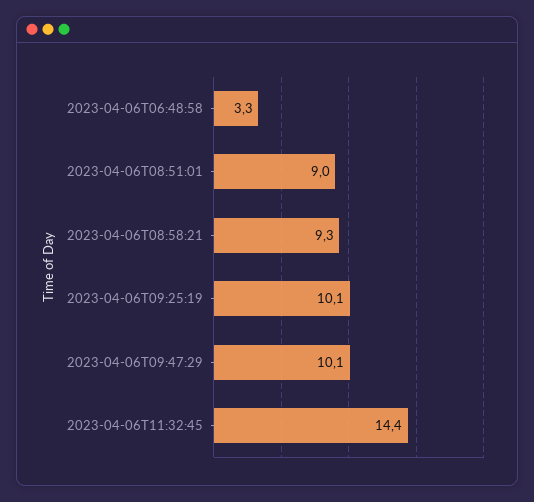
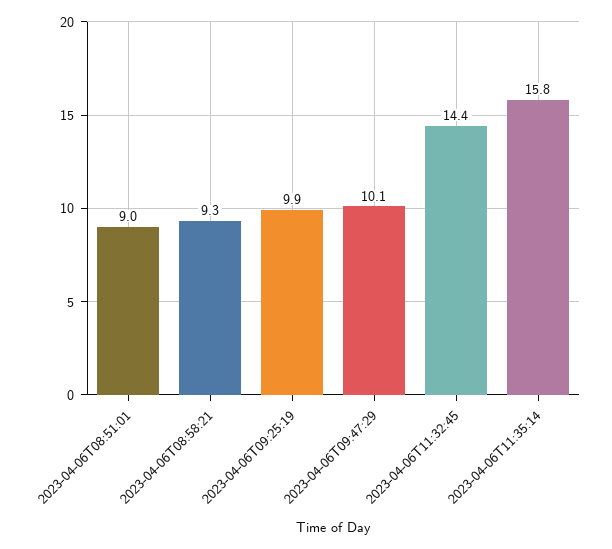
2023-04-06T06:48:58: 3.3 -> none
2023-04-06T09:25:19: 10.1 -> 9.9
2023-04-06T11:35:14: none -> 15.8

